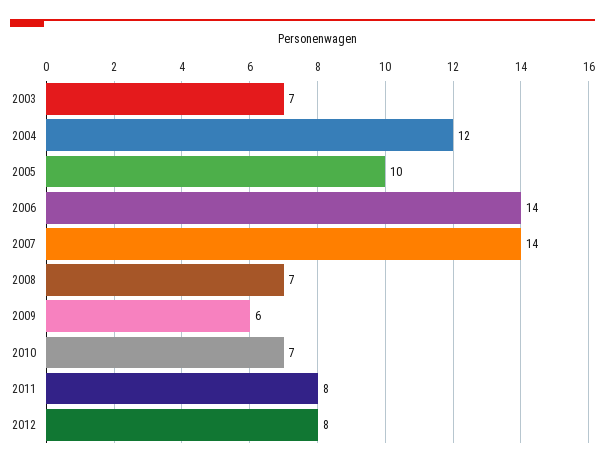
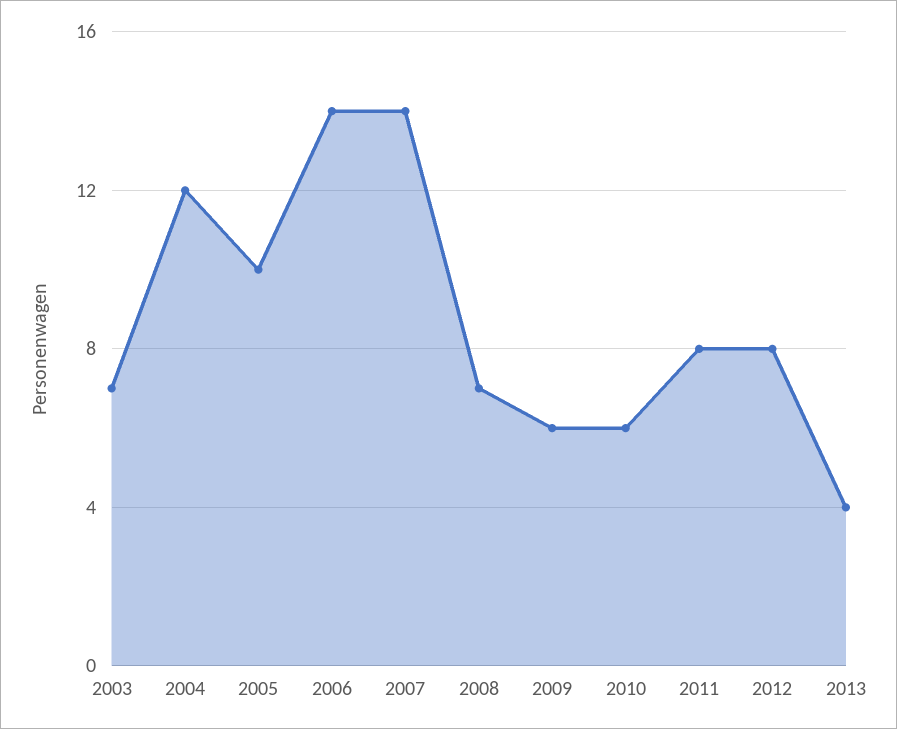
2010: 7 -> 6
2013: none -> 4

